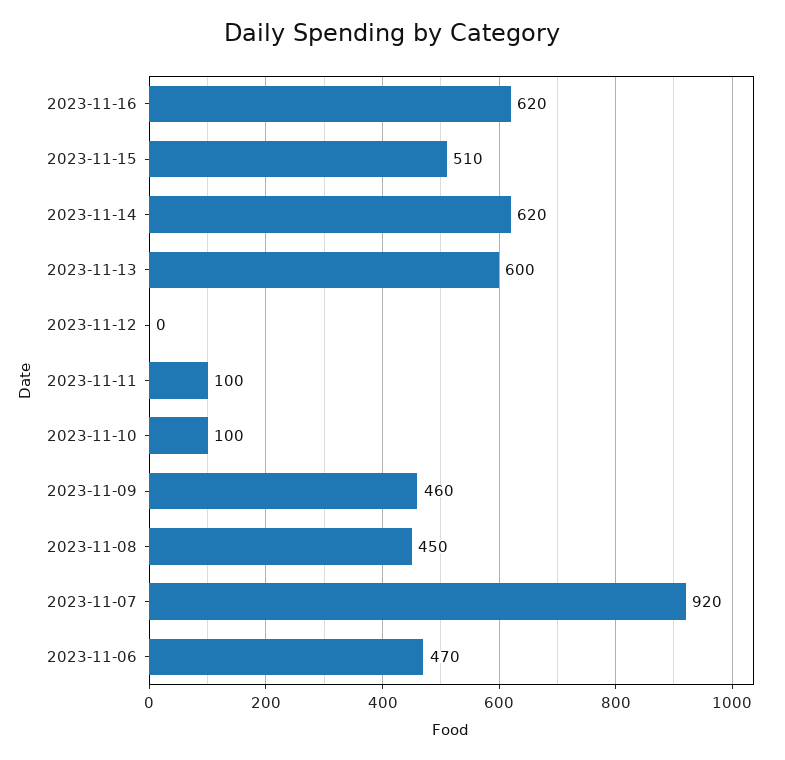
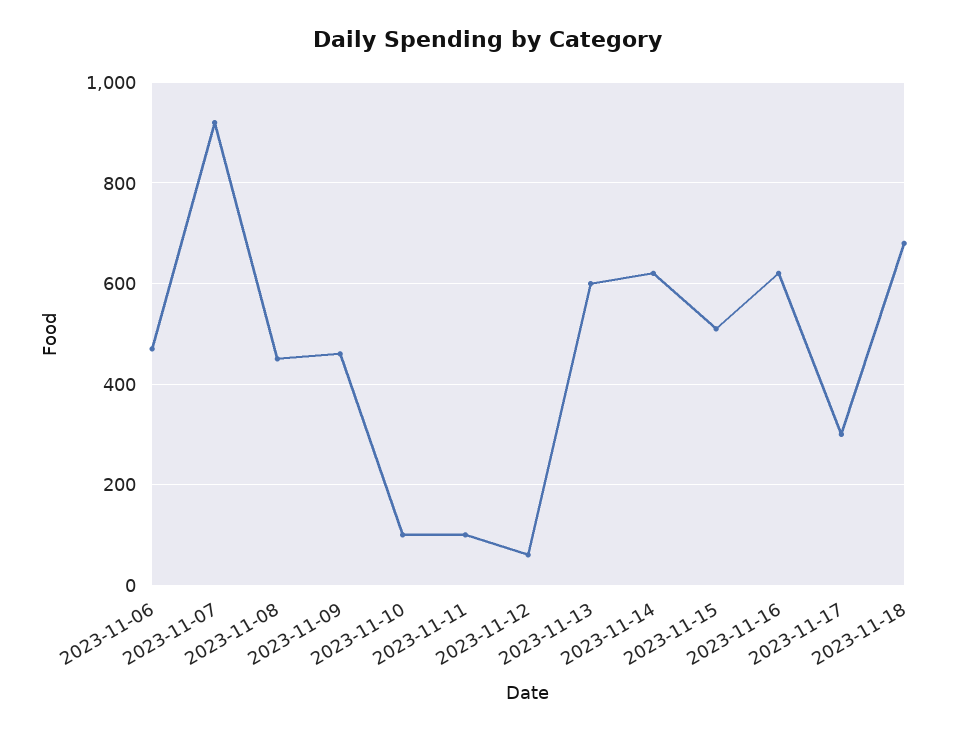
2023-11-12: 0 -> 60
2023-11-17: none -> 300
2023-11-18: none -> 680

